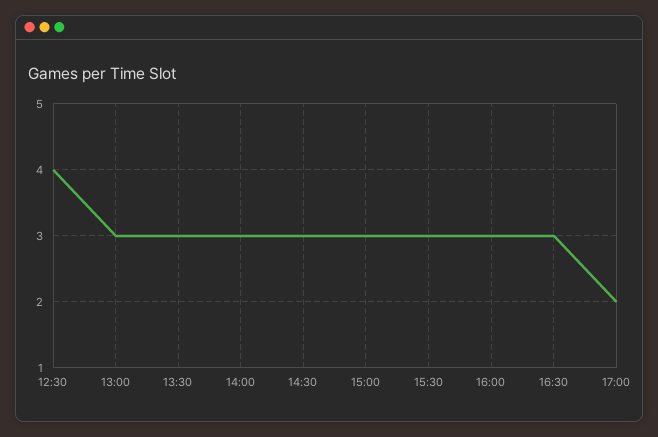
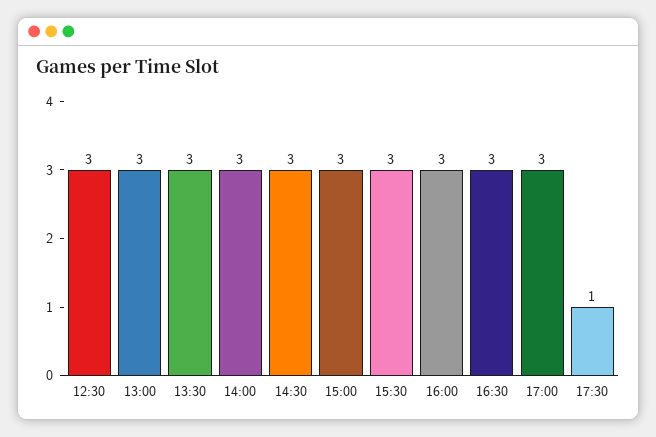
12:30: 4 -> 3
17:00: 2 -> 3
17:30: none -> 1

